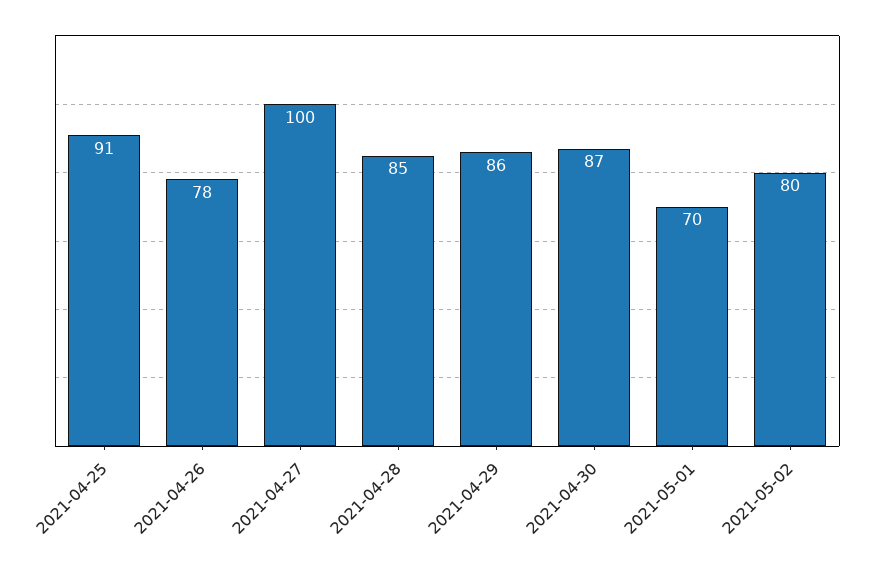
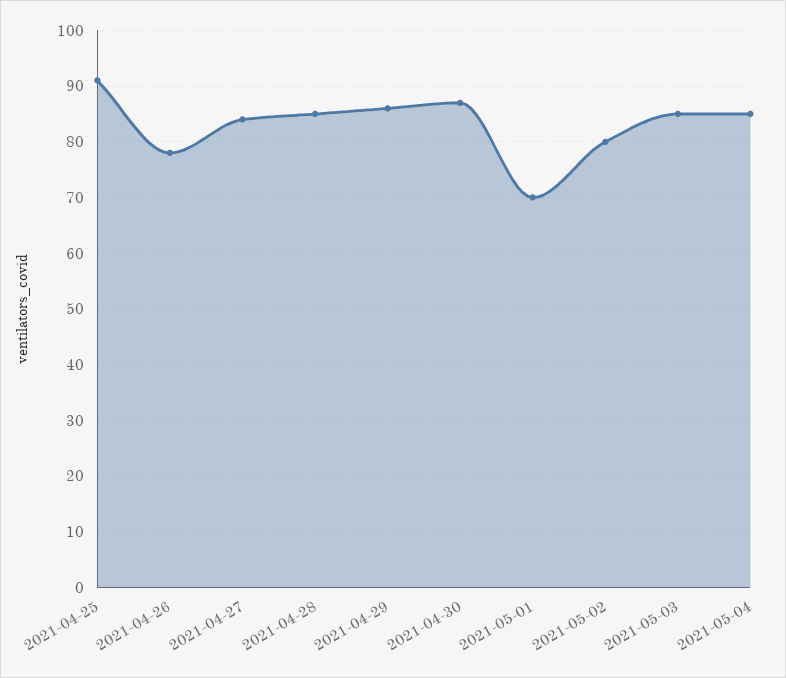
2021-04-27: 100 -> 85
2021-05-03: none -> 85
2021-05-04: none -> 85

